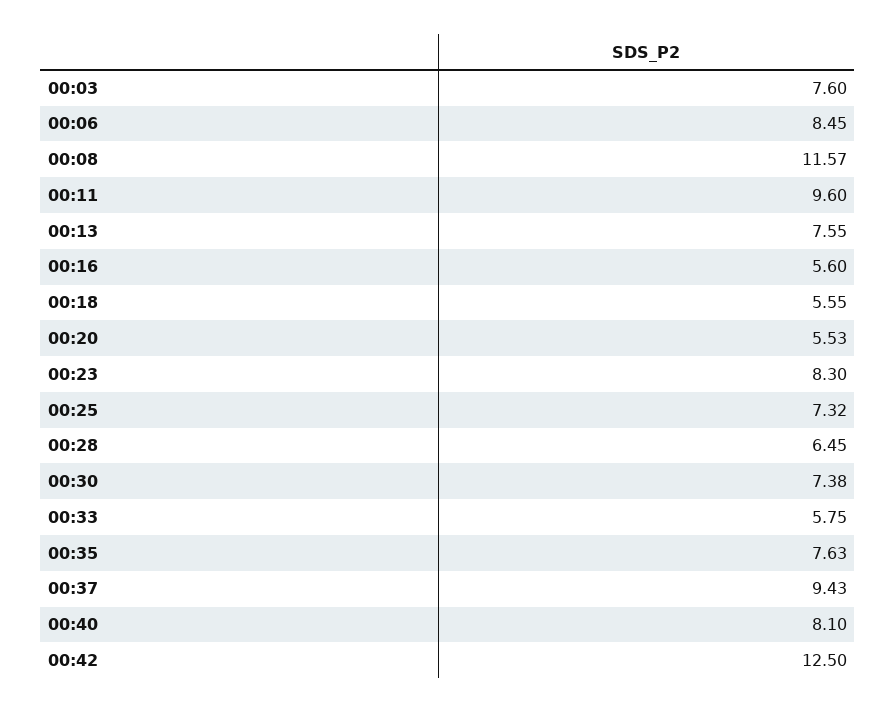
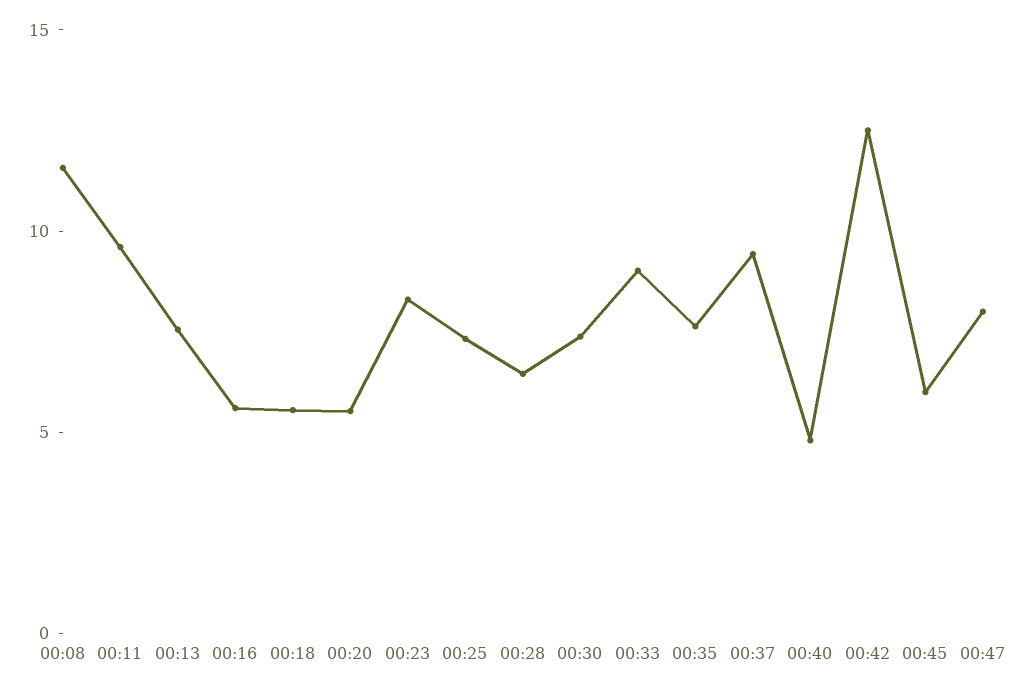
00:03: 7.6 -> none
00:06: 8.45 -> none
00:33: 5.75 -> 9
00:40: 8.1 -> 5
00:45: none -> 6
00:47: none -> 8

